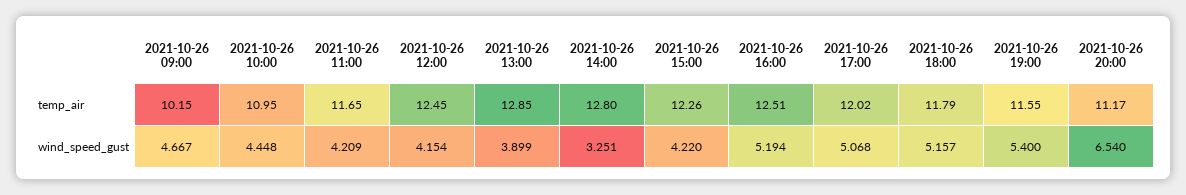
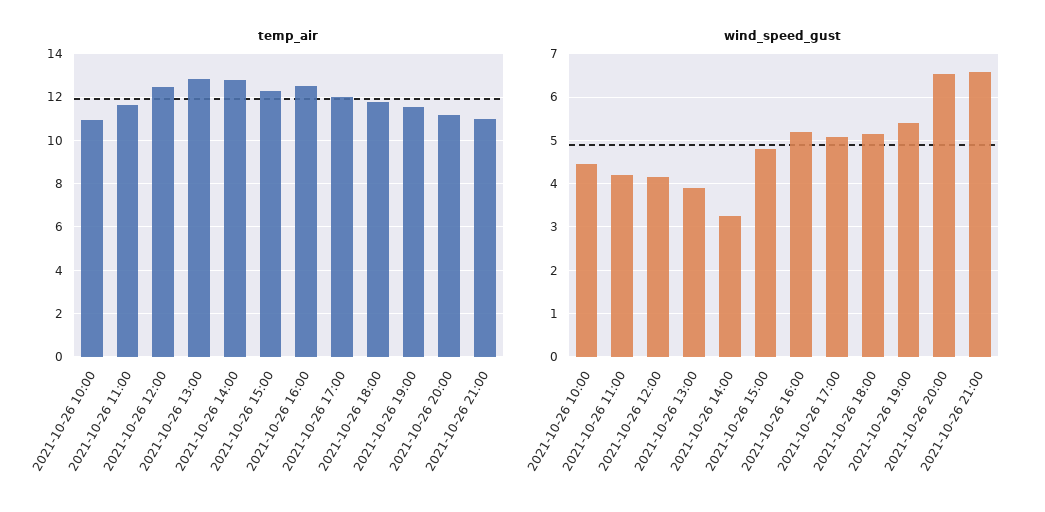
temp_air, 2021-10-26 09:00: 10.15 -> none
wind_speed_gust, 2021-10-26 09:00: 4.667 -> none
wind_speed_gust, 2021-10-26 15:00: 4.22 -> 4.8
temp_air, 2021-10-26 21:00: none -> 11
wind_speed_gust, 2021-10-26 21:00: none -> 6.6

